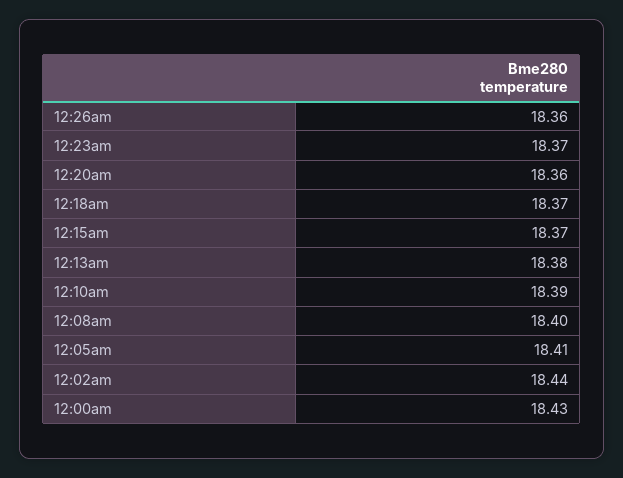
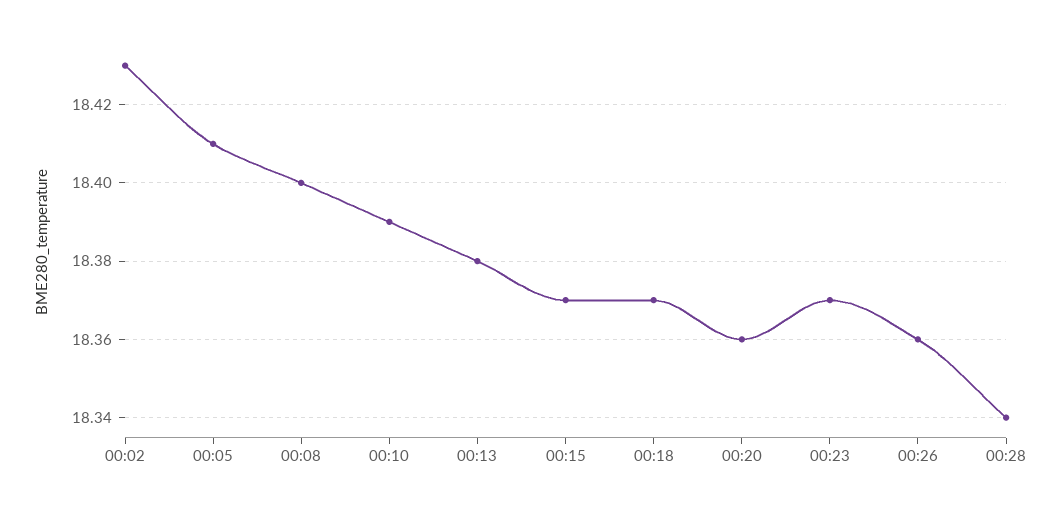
12:02am: 18.44 -> 18.43
12:00am: 18.43 -> none
00:28: none -> 18.34

